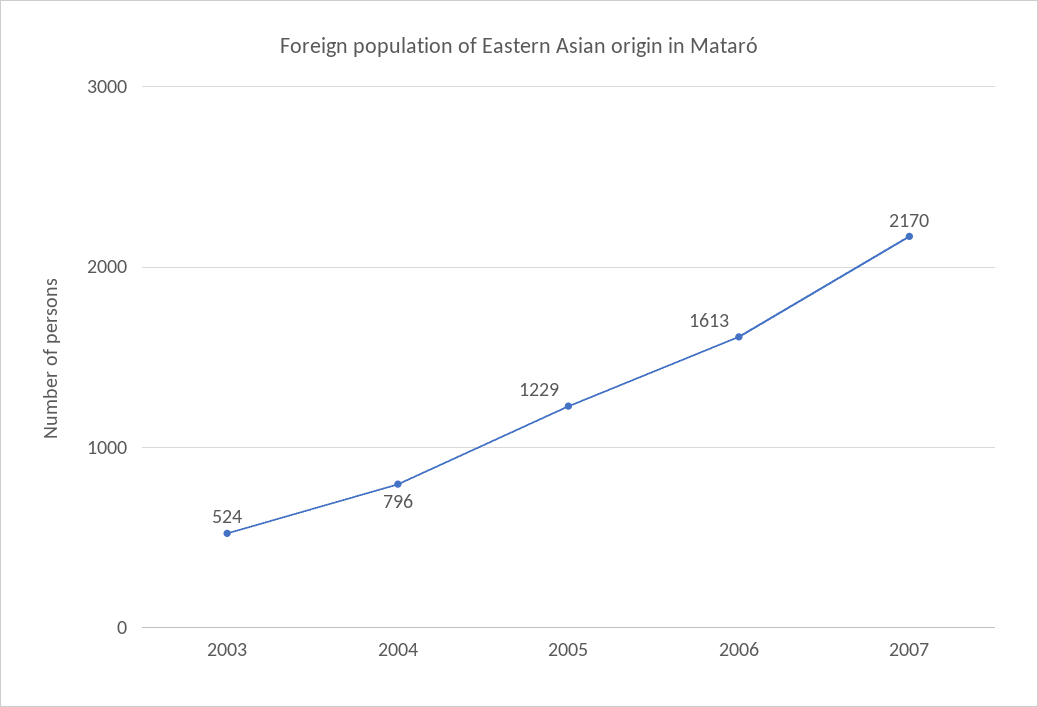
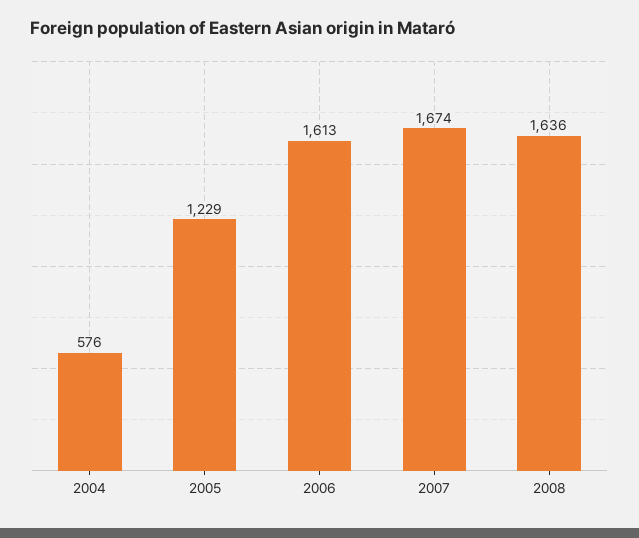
2003: 524 -> none
2004: 796 -> 576
2007: 2170 -> 1674
2008: none -> 1636

